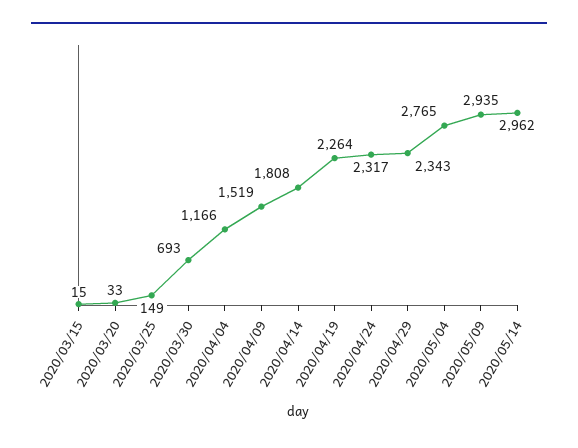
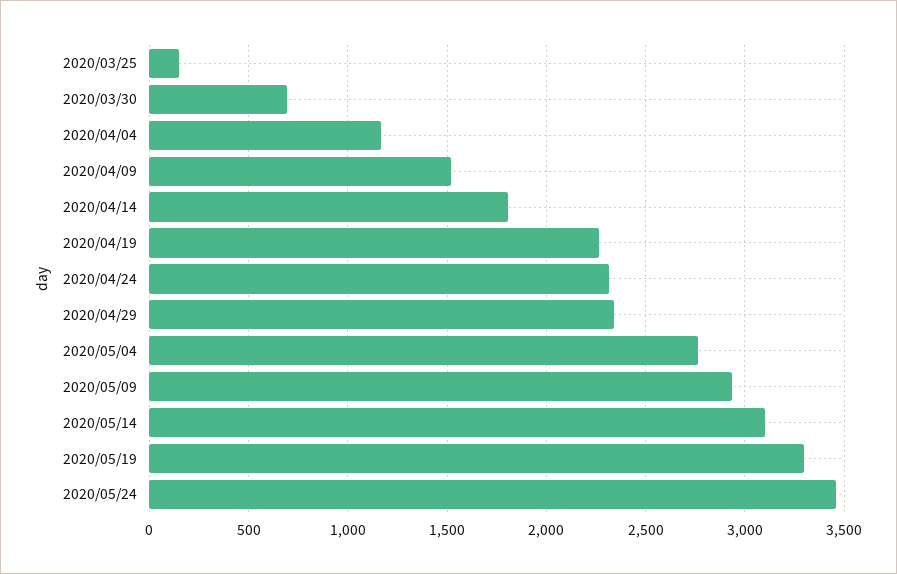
2020/03/15: 15 -> none
2020/03/20: 33 -> none
2020/05/14: 2962 -> 3100
2020/05/19: none -> 3300
2020/05/24: none -> 3450

